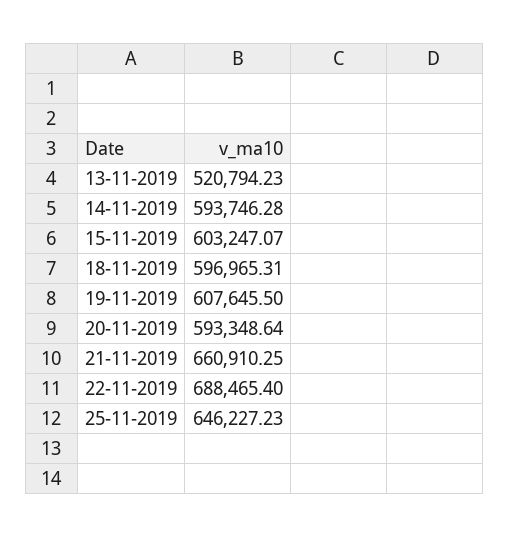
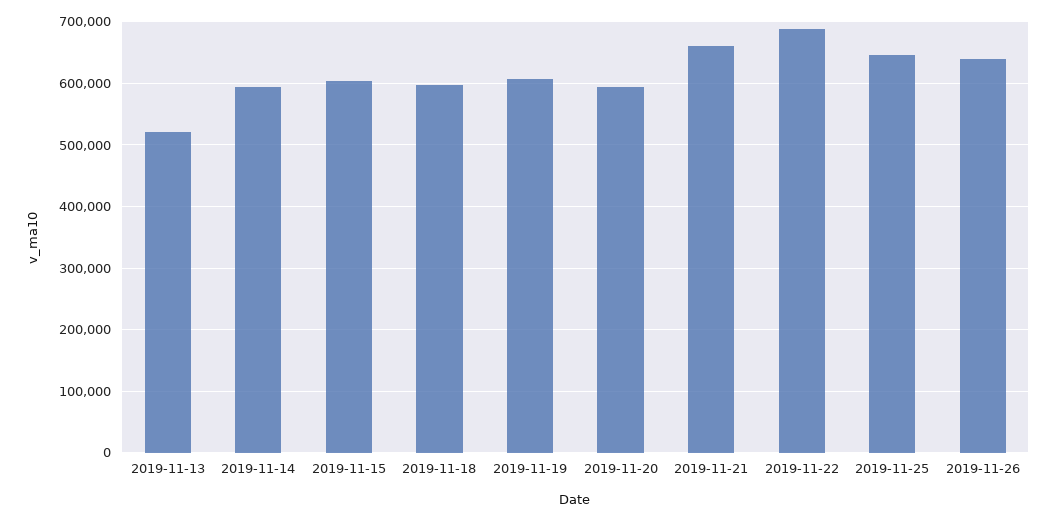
2019-11-26: none -> 640000

